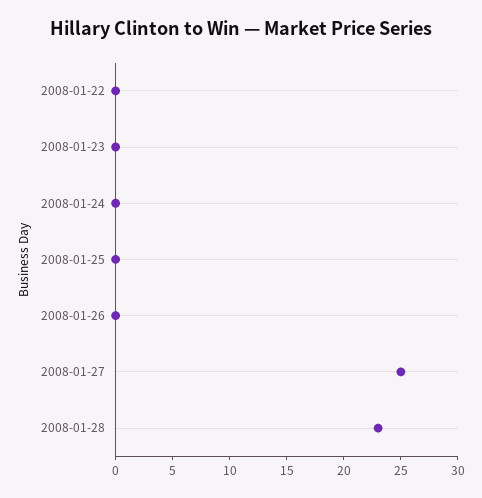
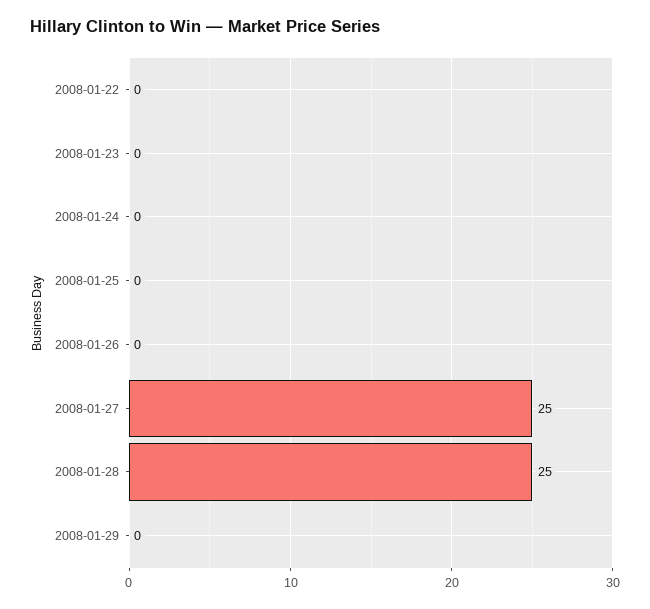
2008-01-28: 23 -> 25
2008-01-29: none -> 0

